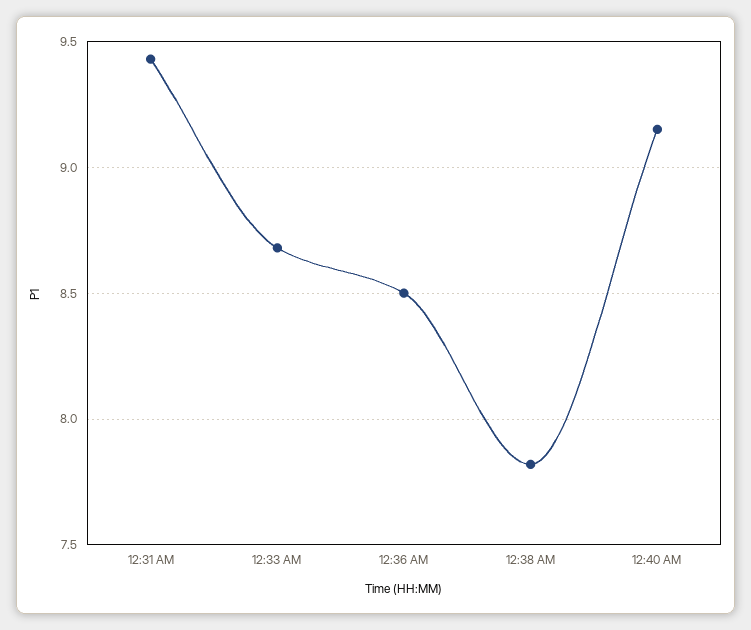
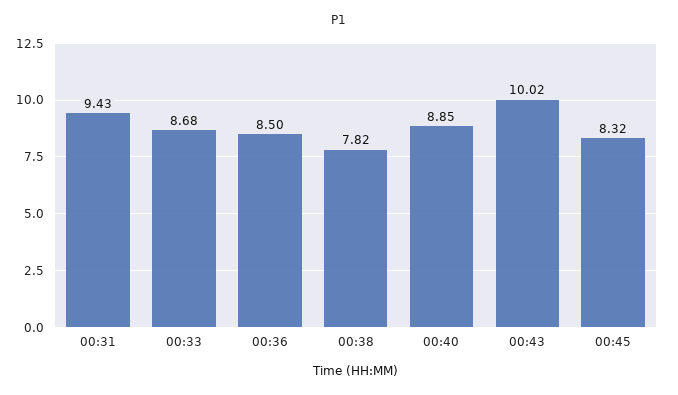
12:40 AM: 9.15 -> 8.85
00:43: none -> 10.02
00:45: none -> 8.32

